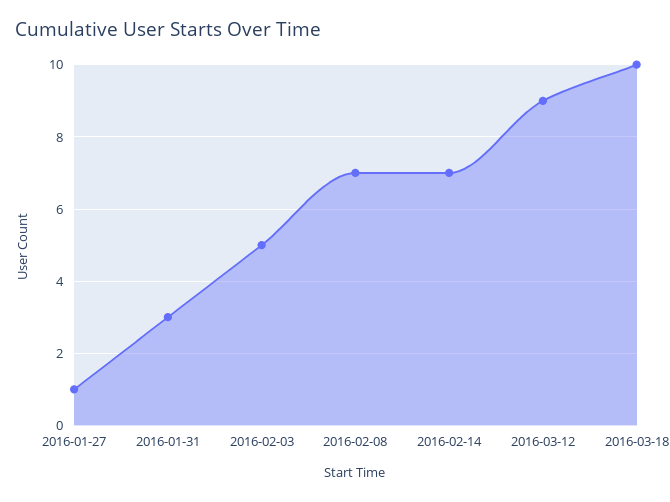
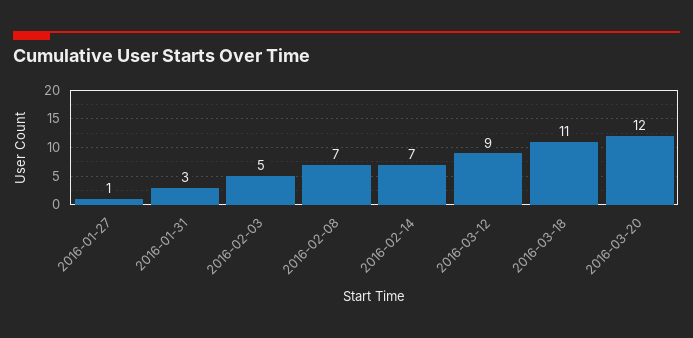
2016-03-18: 10 -> 11
2016-03-20: none -> 12

